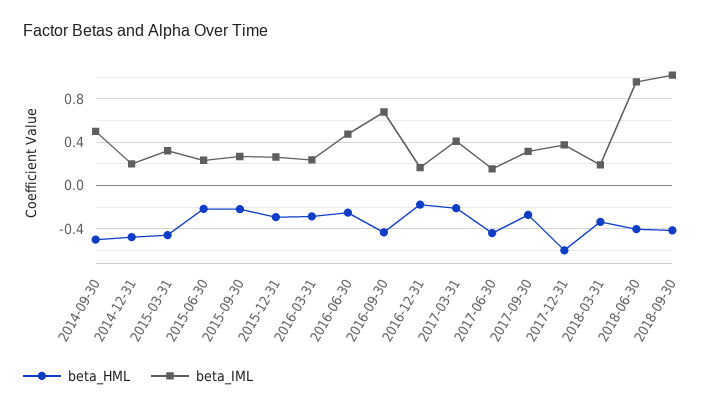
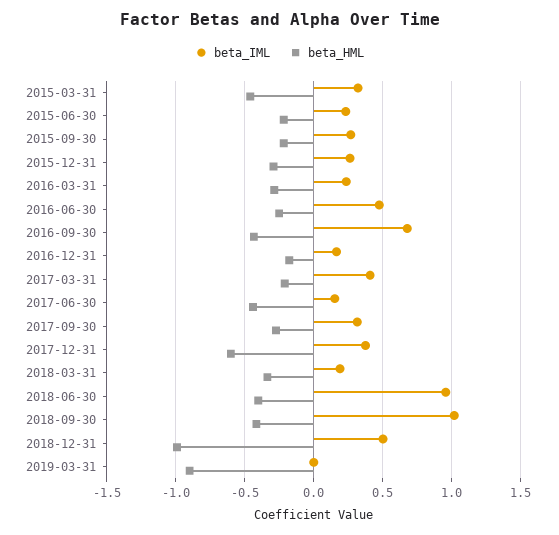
beta_HML, 2014-09-30: -0.5 -> none
beta_IML, 2014-09-30: 0.5 -> none
beta_HML, 2014-12-31: -0.5 -> none
beta_IML, 2014-12-31: 0.2 -> none
beta_IML, 2018-12-31: none -> 0.5
beta_HML, 2018-12-31: none -> -1
beta_IML, 2019-03-31: none -> 0
beta_HML, 2019-03-31: none -> -0.9

